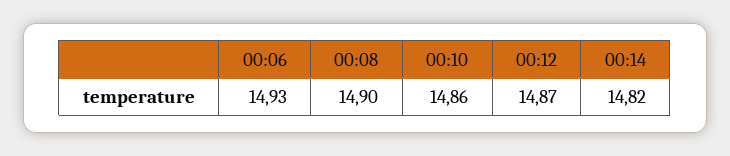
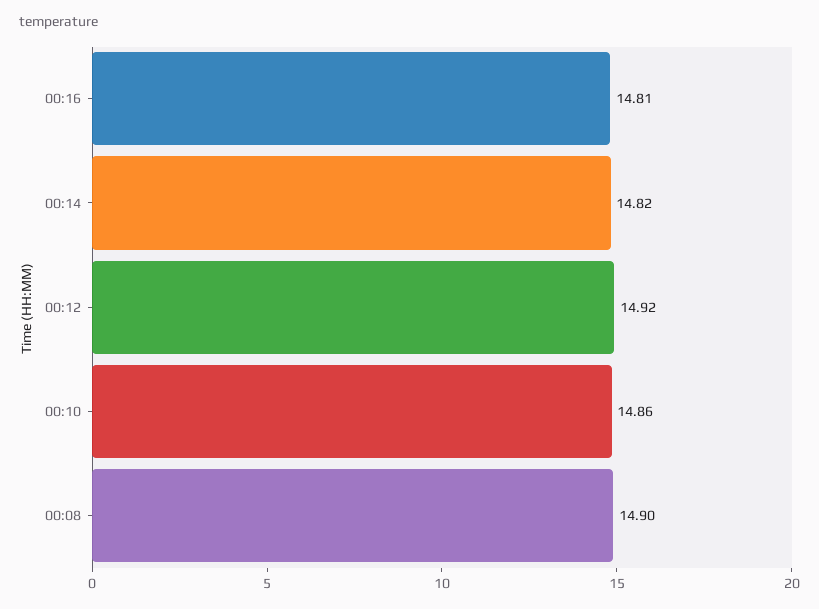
00:06: 14.93 -> none
00:12: 14.87 -> 14.92
00:16: none -> 14.81

